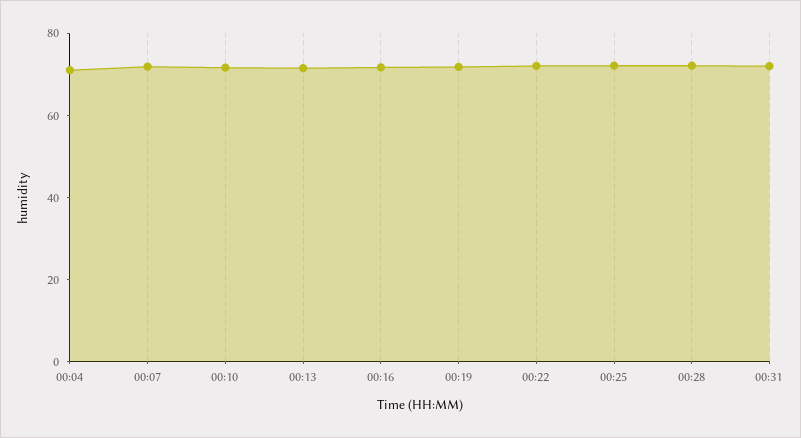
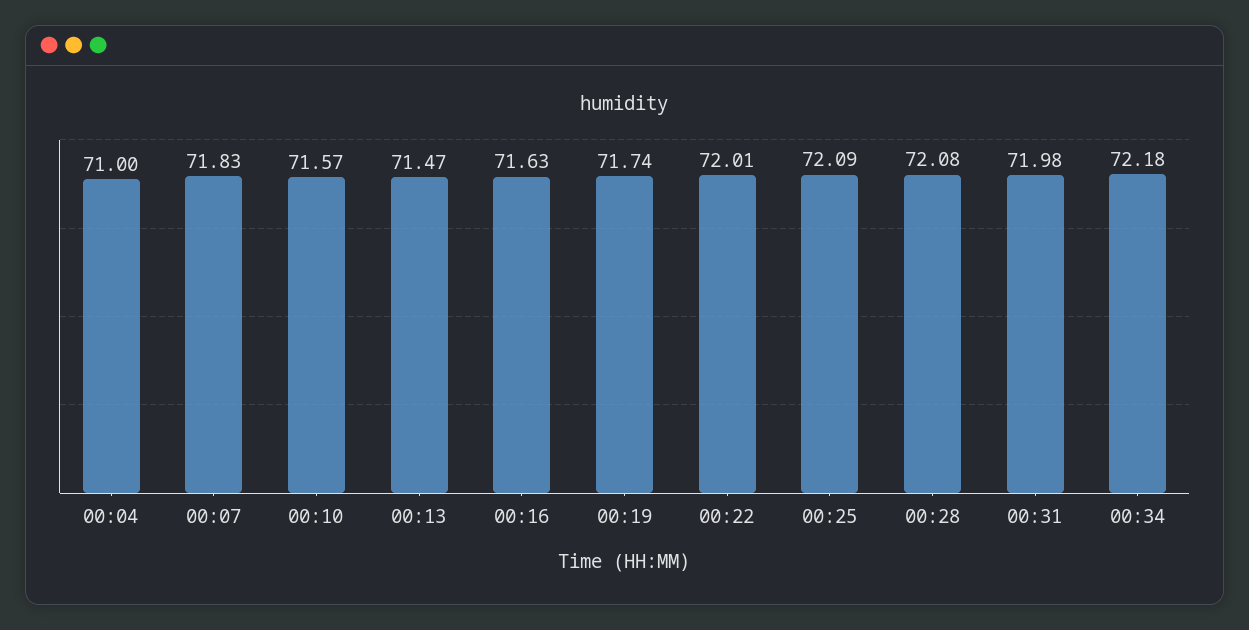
00:34: none -> 72.18

